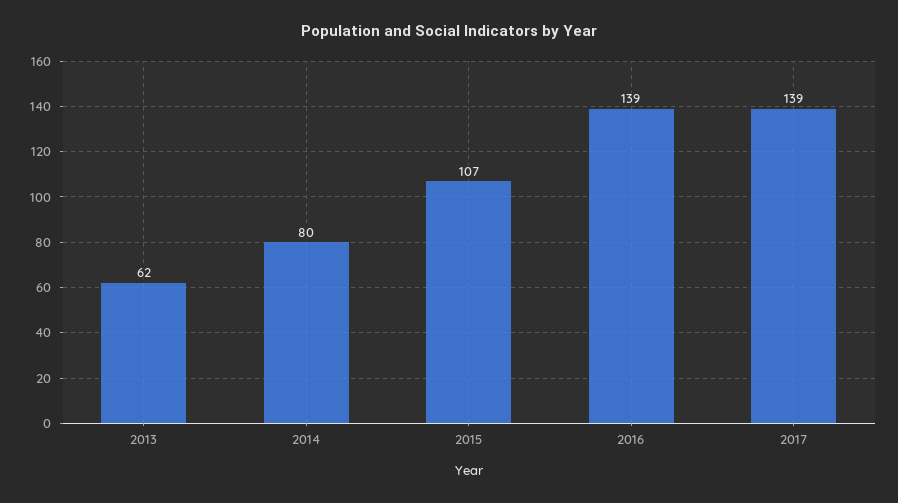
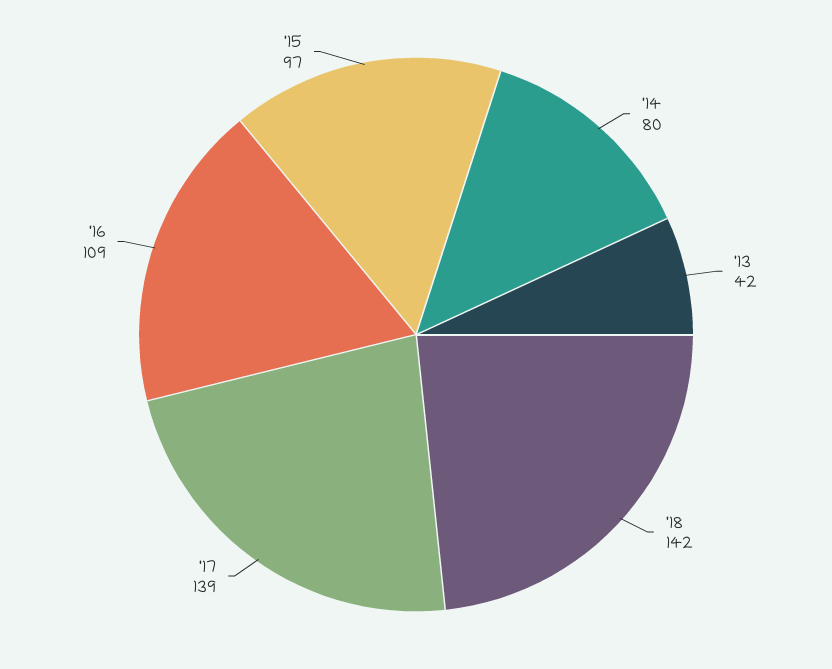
2013: 62 -> 42
2015: 107 -> 97
2016: 139 -> 109
'18: none -> 142

